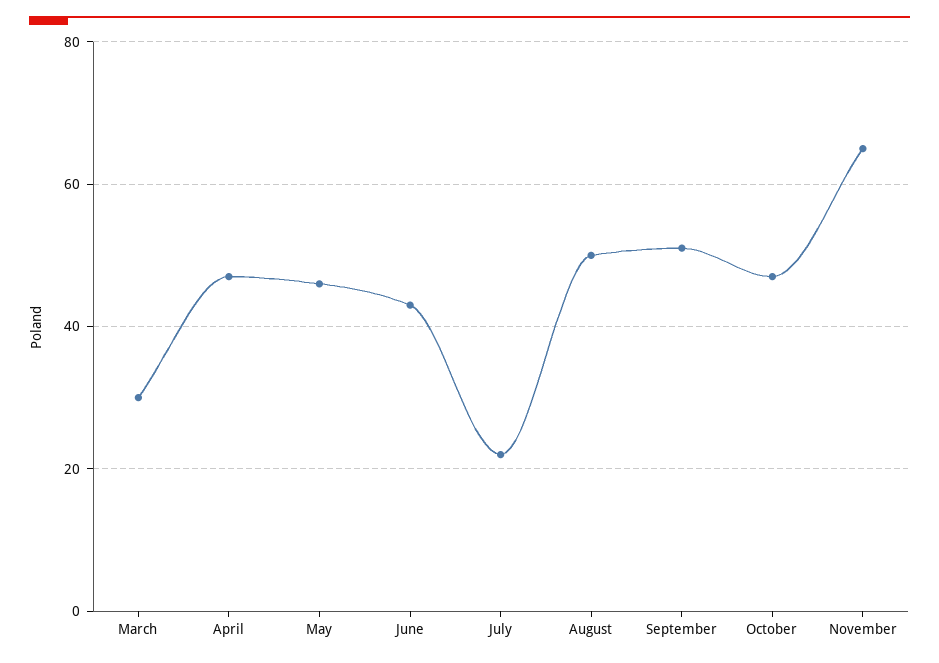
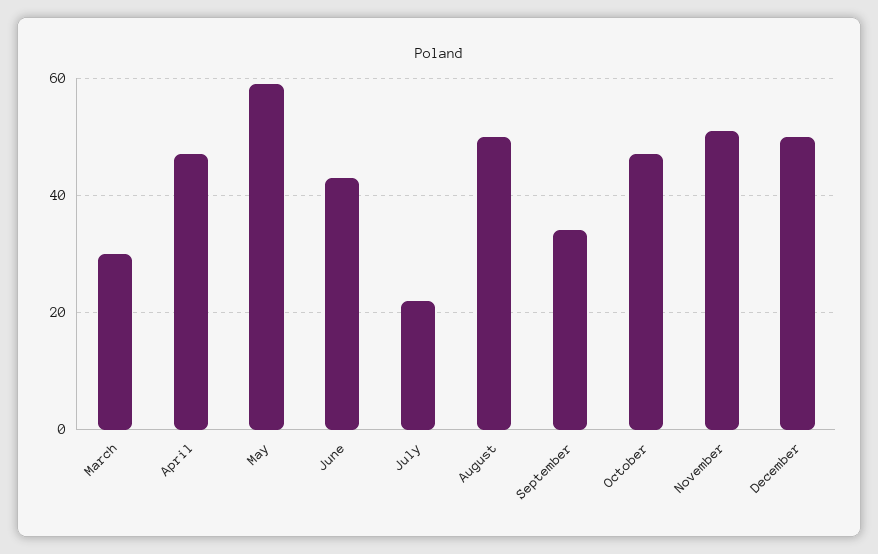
May: 45 -> 60
September: 50 -> 35
November: 65 -> 50
December: none -> 50

